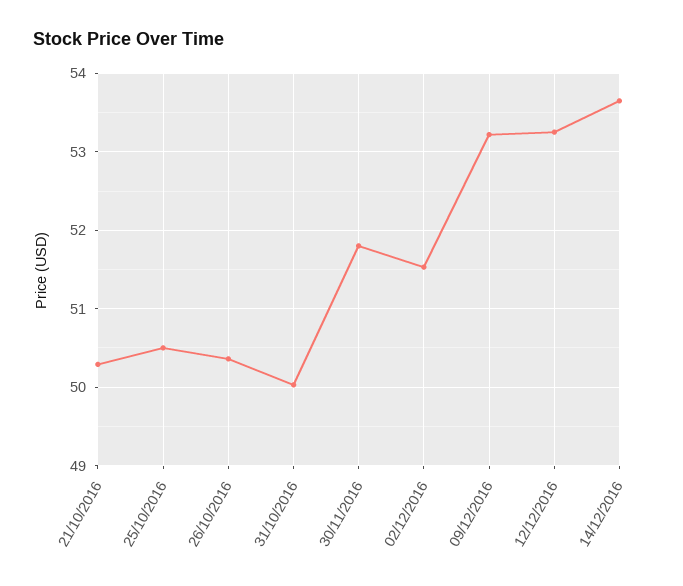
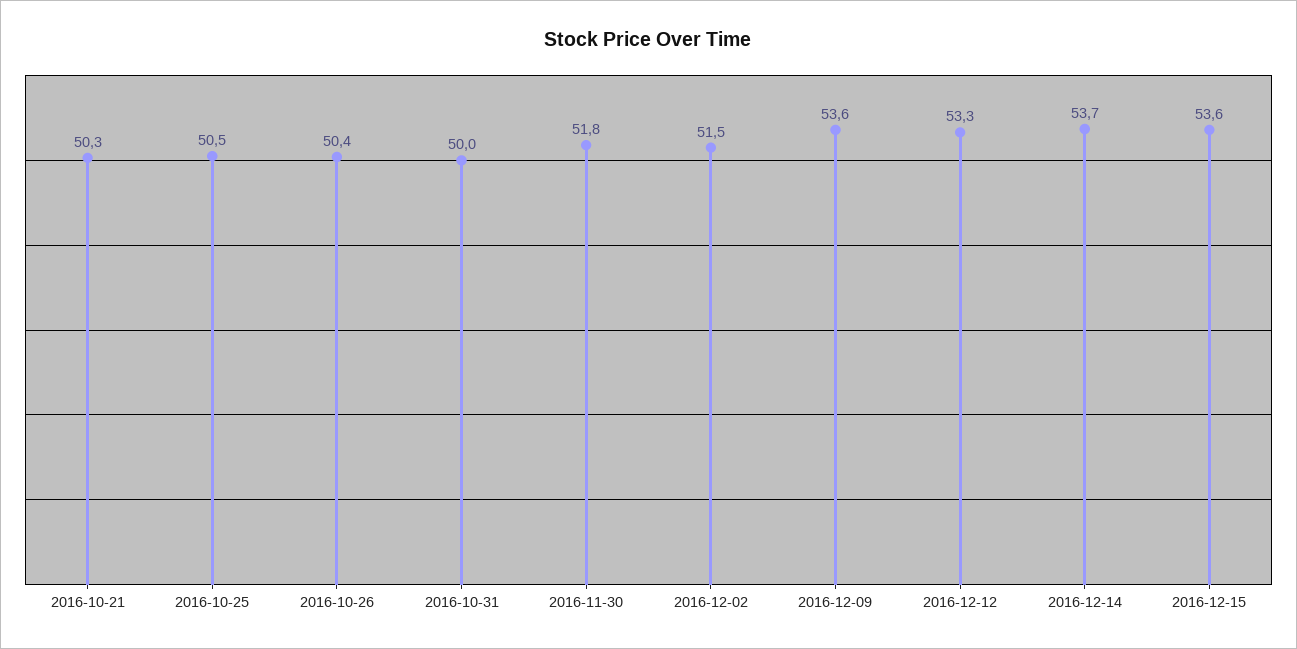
09/12/2016: 53.2 -> 53.6
2016-12-15: none -> 53.6

